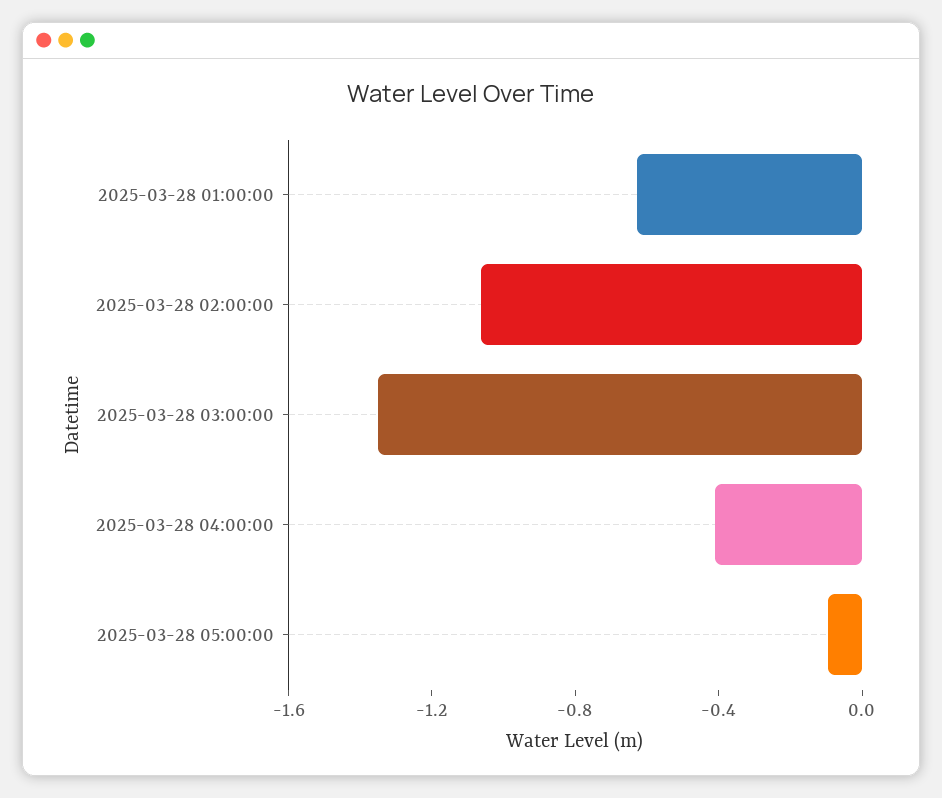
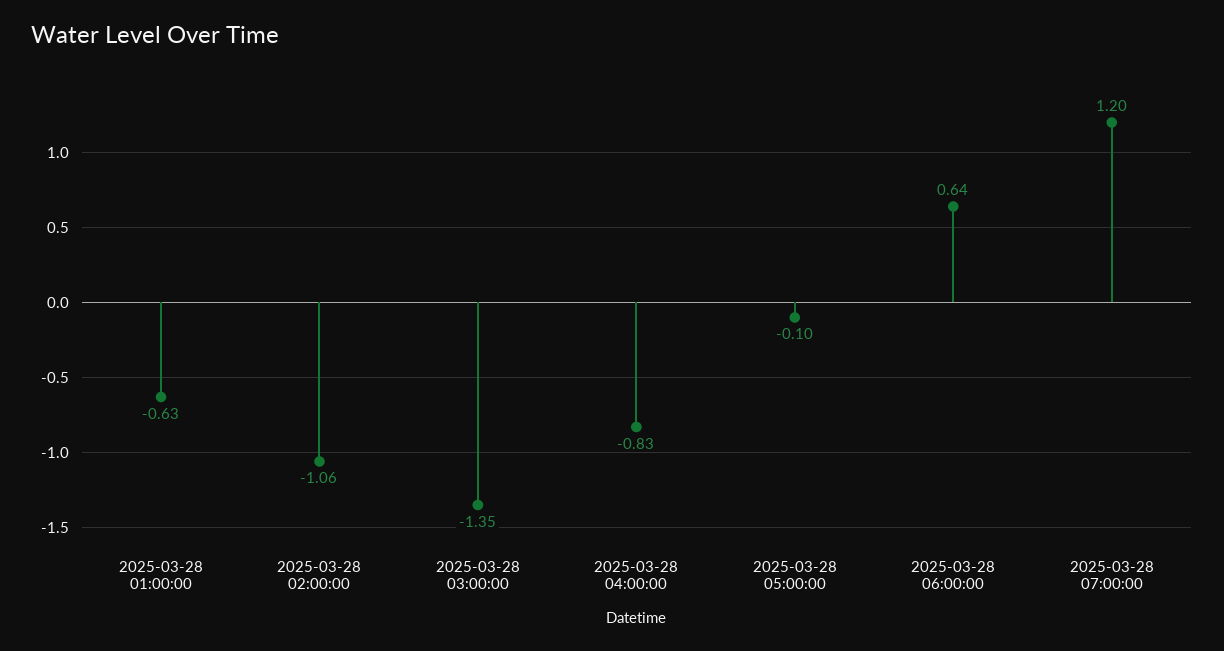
2025-03-28 04:00:00: -0.4 -> -0.83
2025-03-28 06:00:00: none -> 0.64
2025-03-28 07:00:00: none -> 1.2

